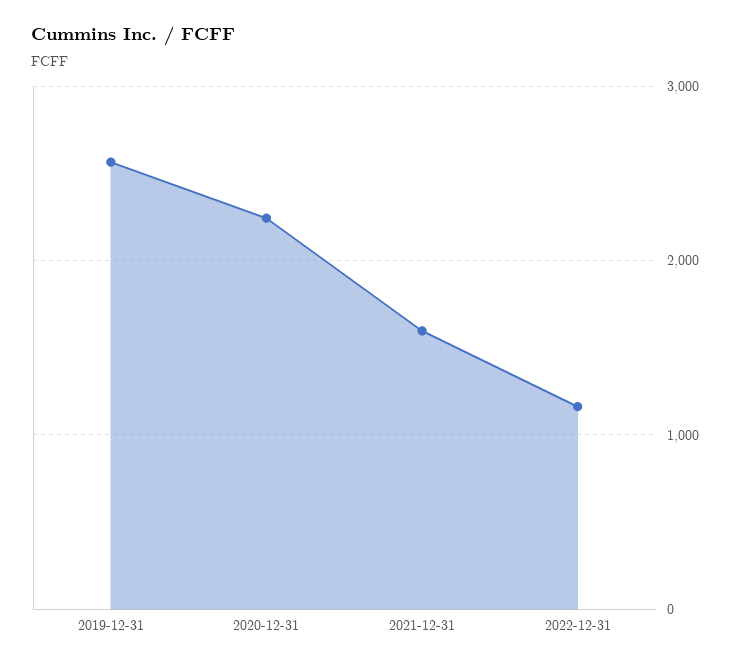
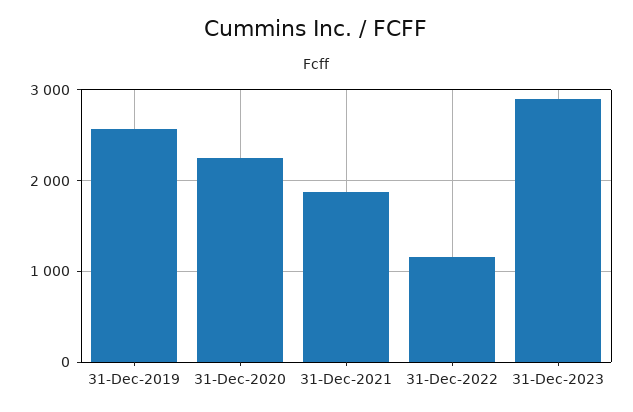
2021-12-31: 1600 -> 1900
31-Dec-2023: none -> 2900

